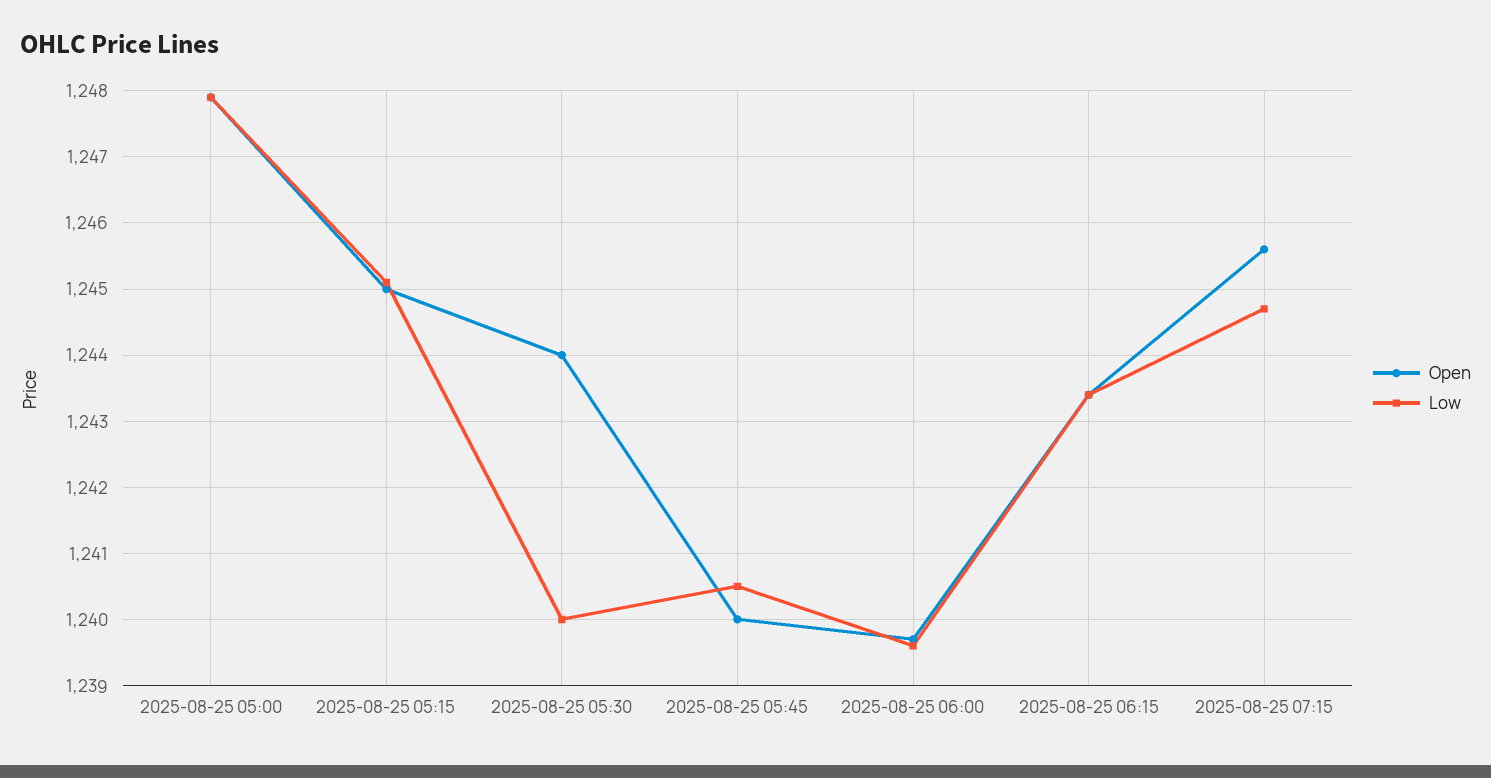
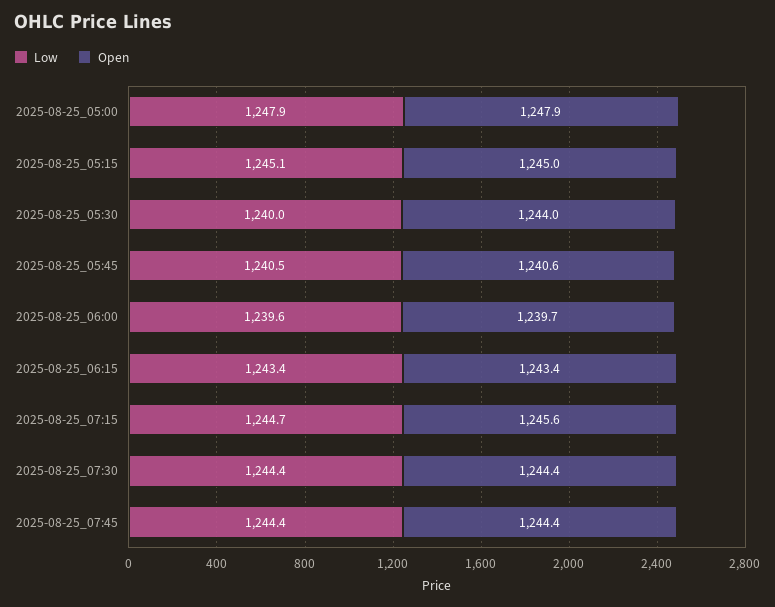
Open, 2025-08-25 05:45: 1240 -> 1240.6
Low, 2025-08-25_07:30: none -> 1244.4
Open, 2025-08-25_07:30: none -> 1244.4
Low, 2025-08-25_07:45: none -> 1244.4
Open, 2025-08-25_07:45: none -> 1244.4

